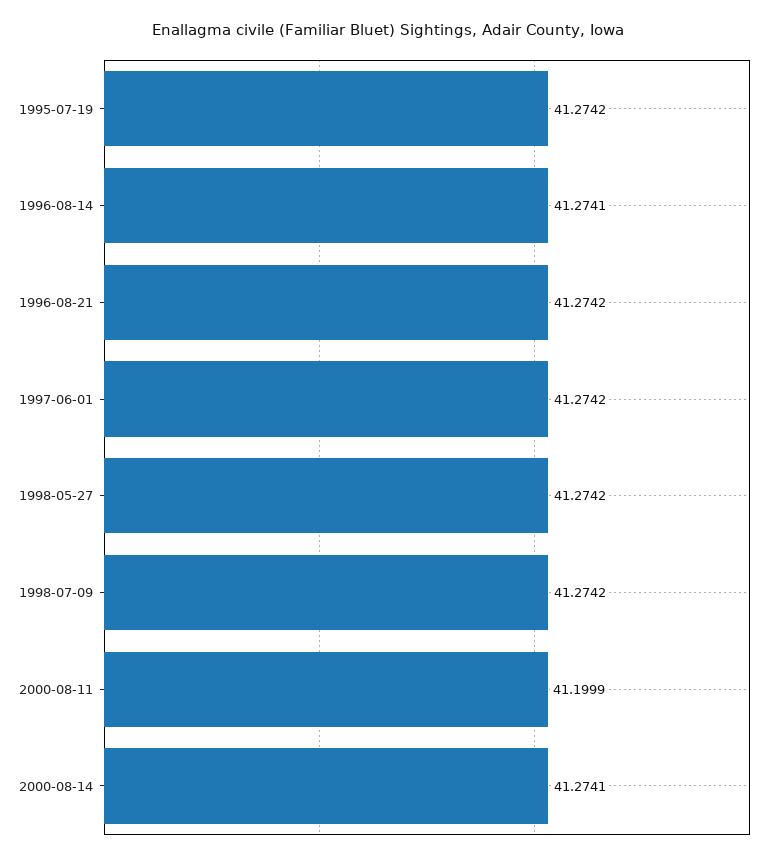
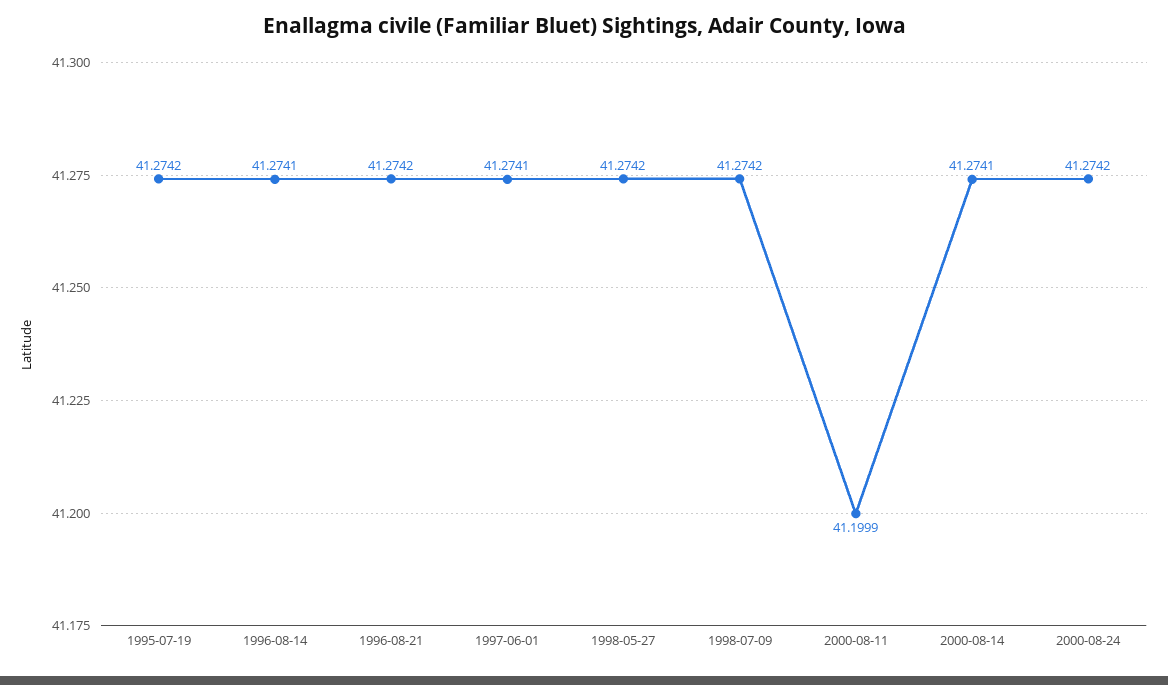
1997-06-01: 41.2742 -> 41.2741
2000-08-24: none -> 41.2742

